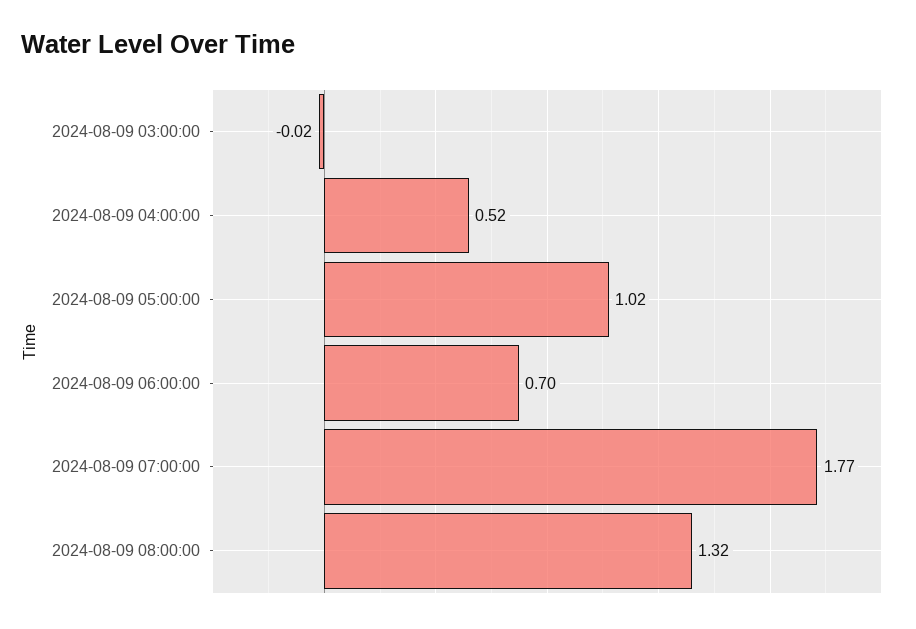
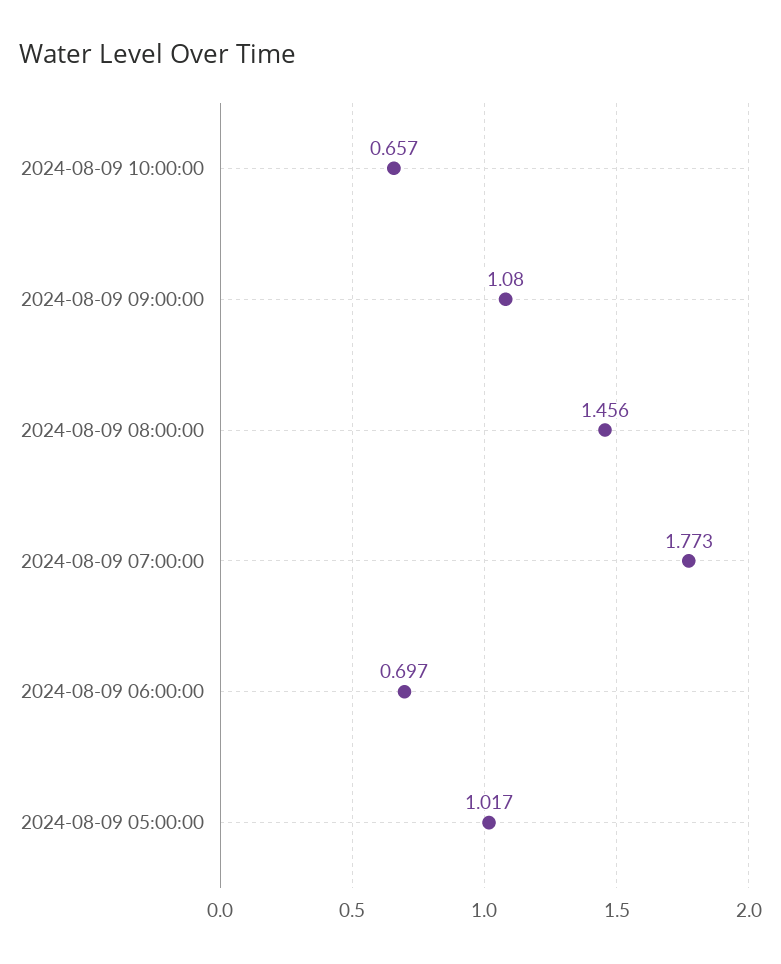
2024-08-09 03:00:00: -0.02 -> none
2024-08-09 04:00:00: 0.52 -> none
2024-08-09 08:00:00: 1.32 -> 1.456
2024-08-09 10:00:00: none -> 0.657
2024-08-09 09:00:00: none -> 1.08

